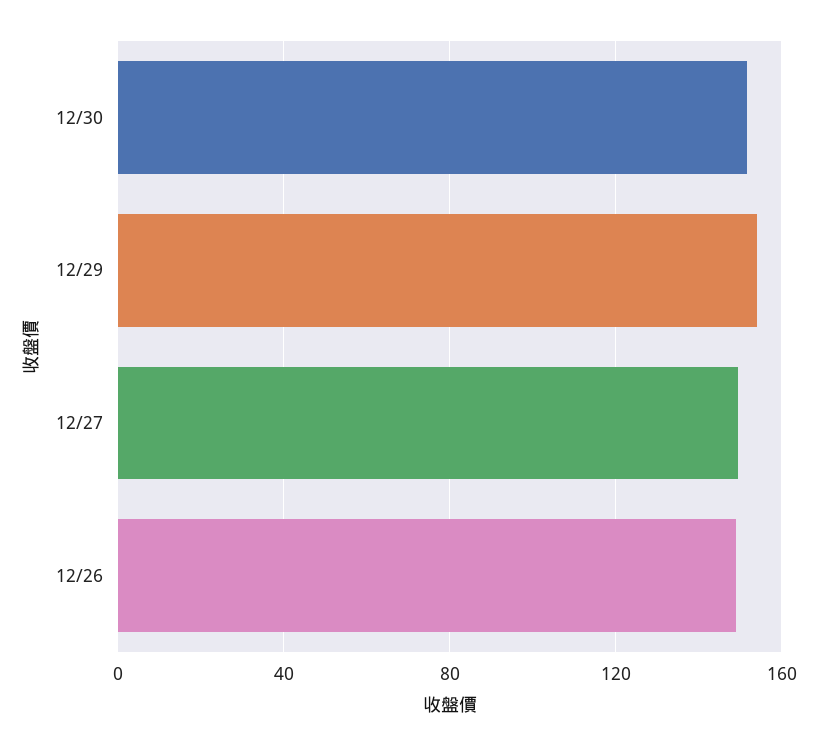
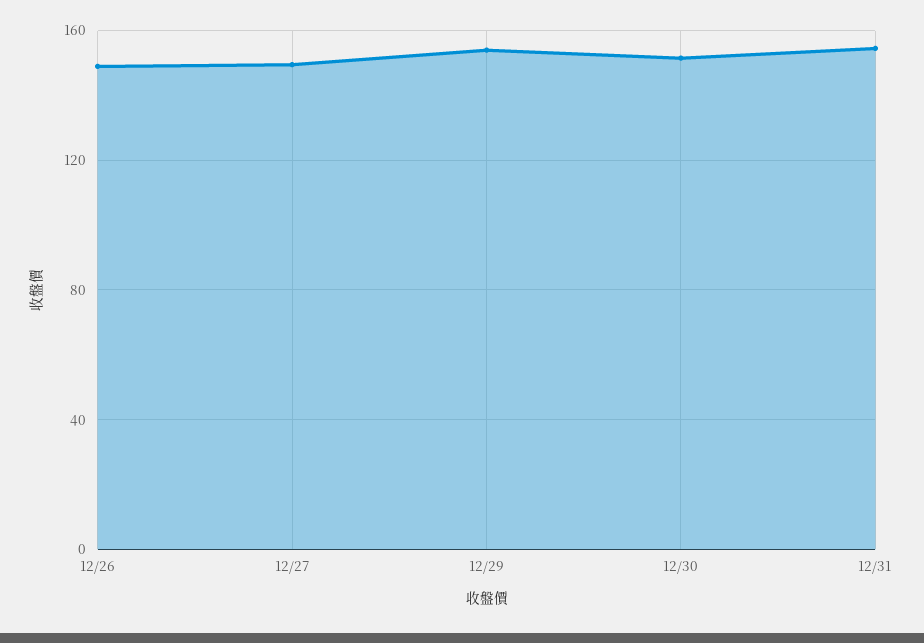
12/31: none -> 155

